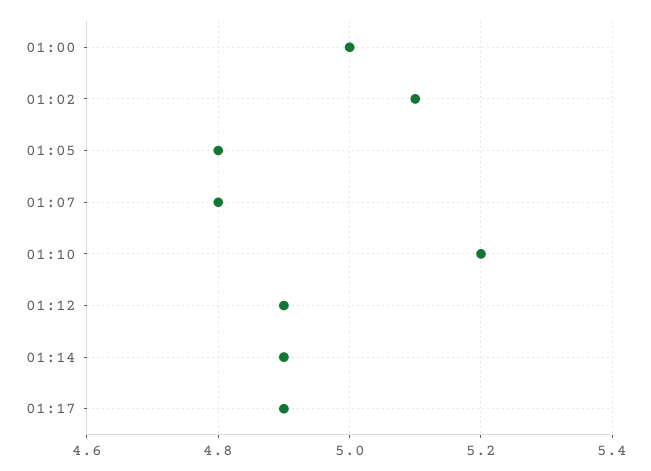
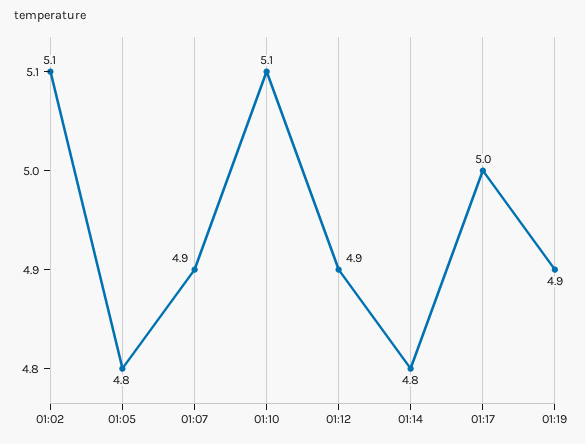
01:00: 5 -> none
01:07: 4.8 -> 4.9
01:10: 5.2 -> 5.1
01:14: 4.9 -> 4.8
01:17: 4.9 -> 5
01:19: none -> 4.9

